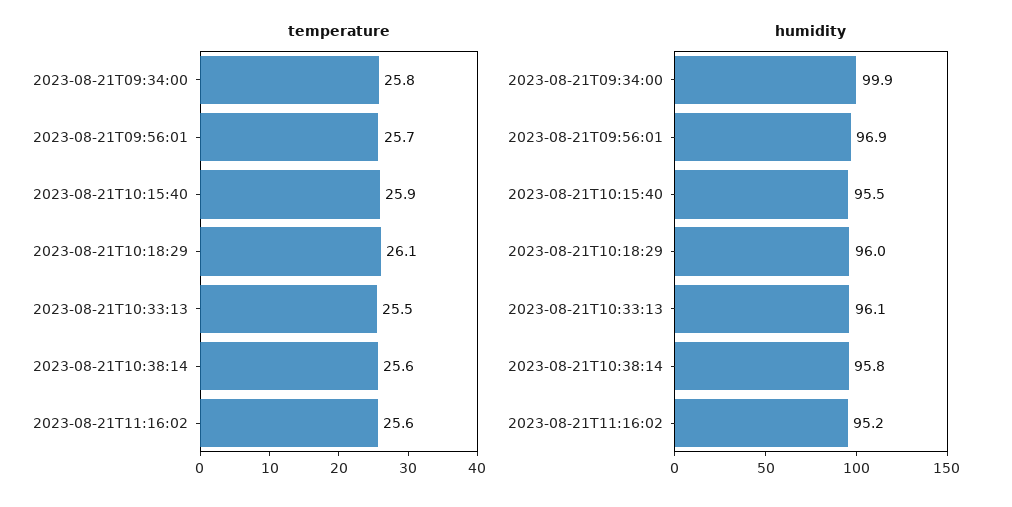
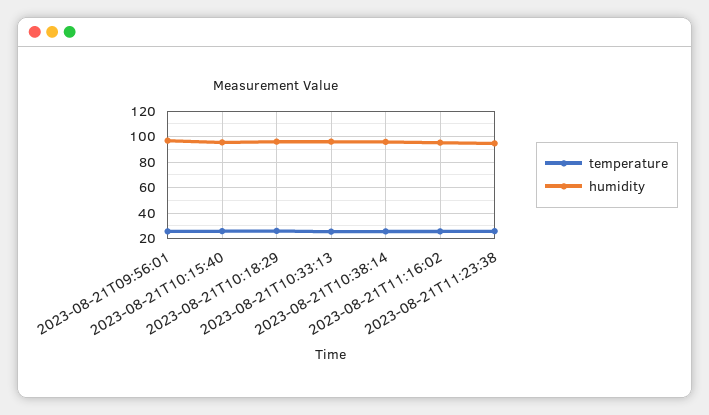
temperature, 2023-08-21T09:34:00: 25.8 -> none
humidity, 2023-08-21T09:34:00: 99.9 -> none
temperature, 2023-08-21T11:23:38: none -> 25
humidity, 2023-08-21T11:23:38: none -> 95

